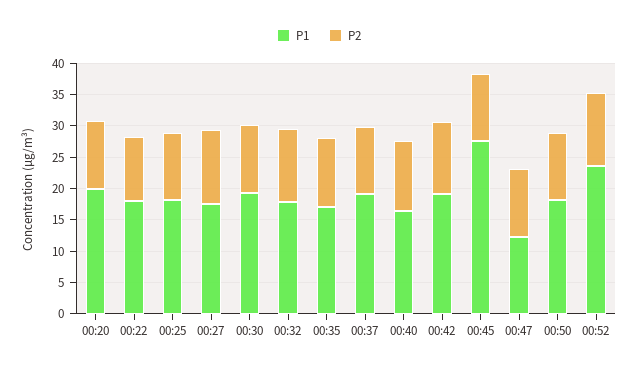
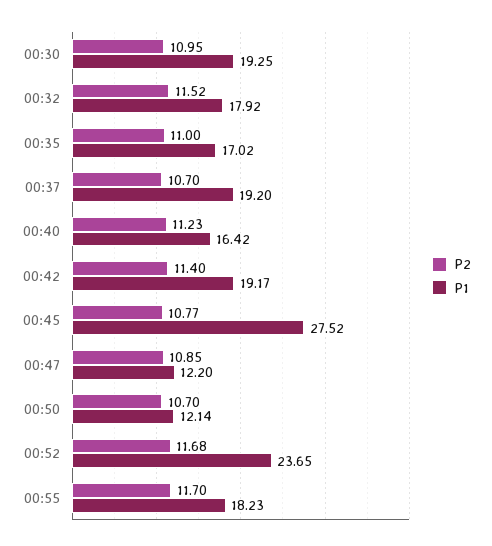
P1, 00:20: 20 -> none
P2, 00:20: 10 -> none
P1, 00:22: 17.5 -> none
P2, 00:22: 10 -> none
P1, 00:25: 17.5 -> none
P2, 00:25: 10 -> none
P1, 00:27: 17.5 -> none
P2, 00:27: 12.5 -> none
P1, 00:50: 17.5 -> 12.14
P2, 00:55: none -> 11.7
P1, 00:55: none -> 18.23

